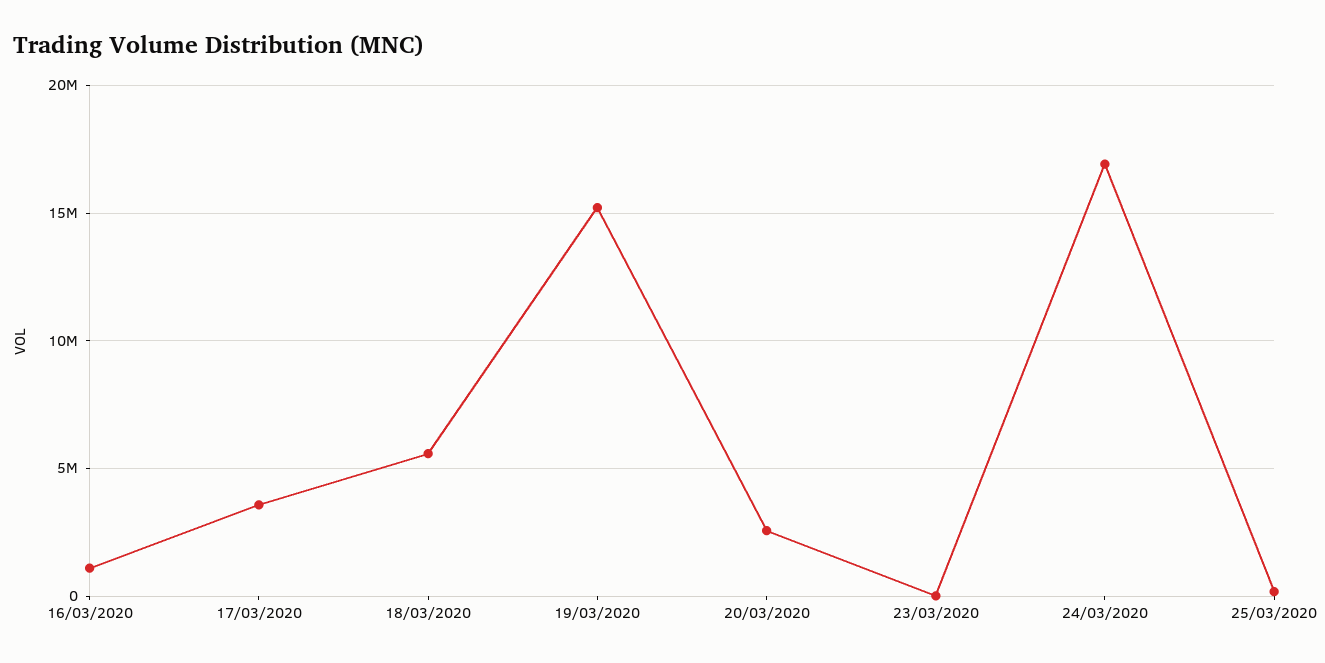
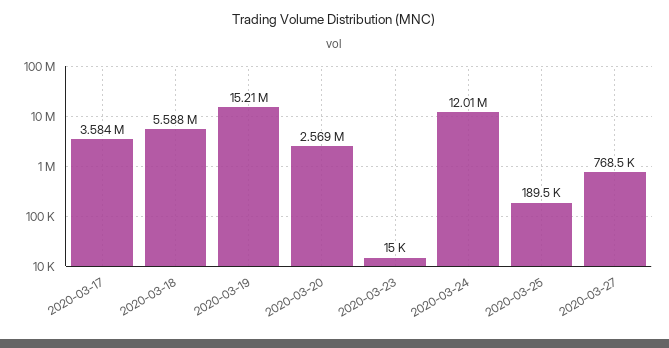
16/03/2020: 1000000 -> none
24/03/2020: 17000000 -> 12010000
2020-03-27: none -> 768500

